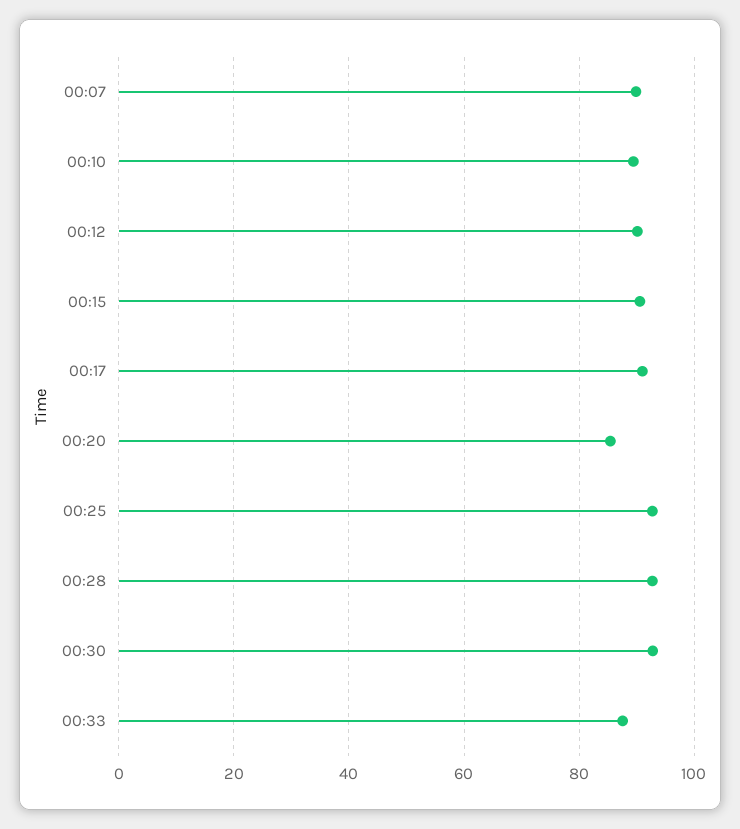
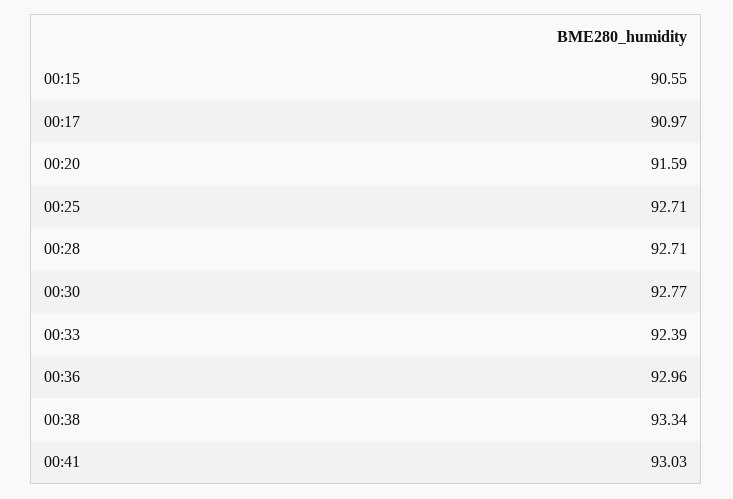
00:07: 90 -> none
00:10: 90 -> none
00:12: 90 -> none
00:20: 86 -> 91.59
00:33: 88 -> 92.39
00:36: none -> 92.96
00:38: none -> 93.34
00:41: none -> 93.03

